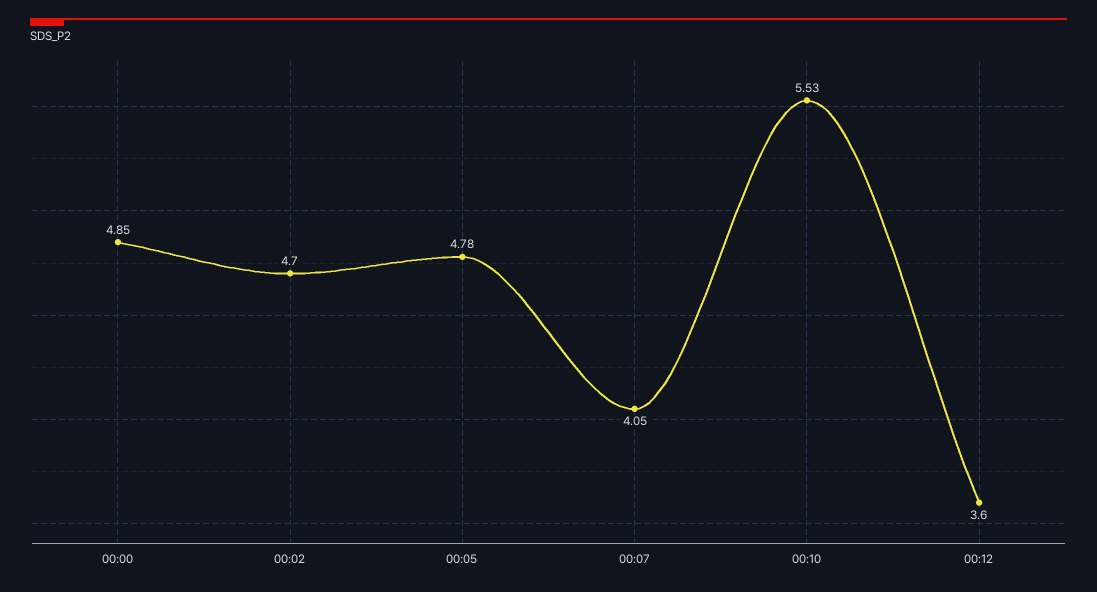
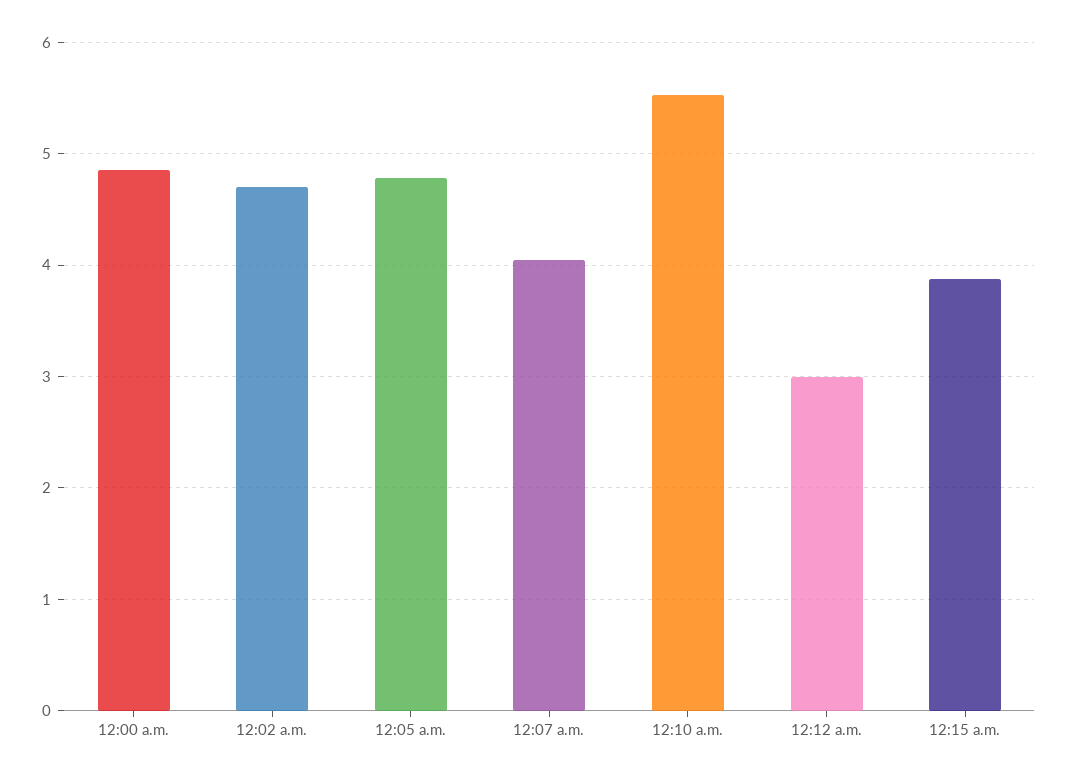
00:12: 3.6 -> 3
12:15 a.m.: none -> 3.9

